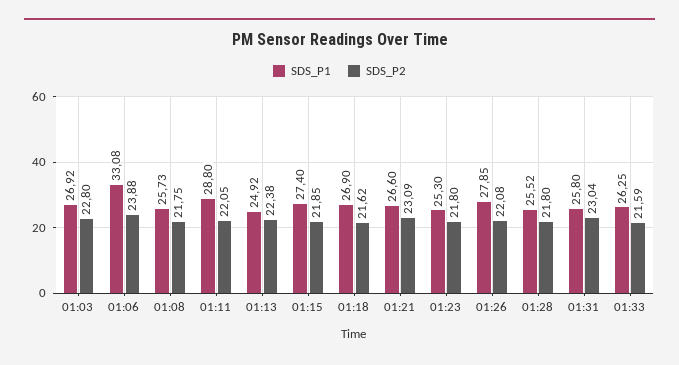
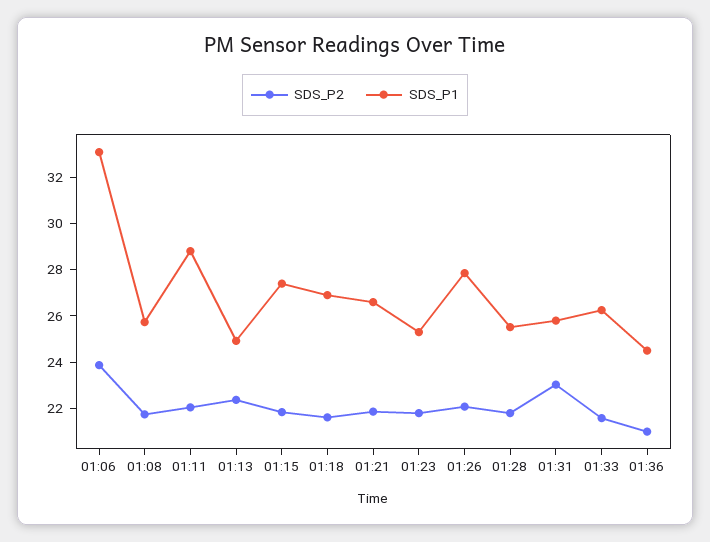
SDS_P1, 01:03: 26.92 -> none
SDS_P2, 01:03: 22.8 -> none
SDS_P2, 01:21: 23.09 -> 22
SDS_P2, 01:36: none -> 21
SDS_P1, 01:36: none -> 24.5

